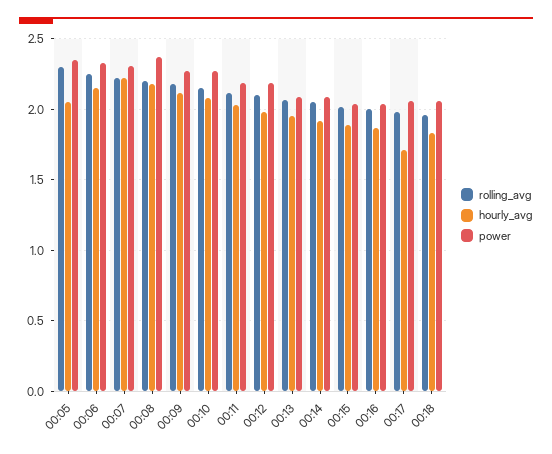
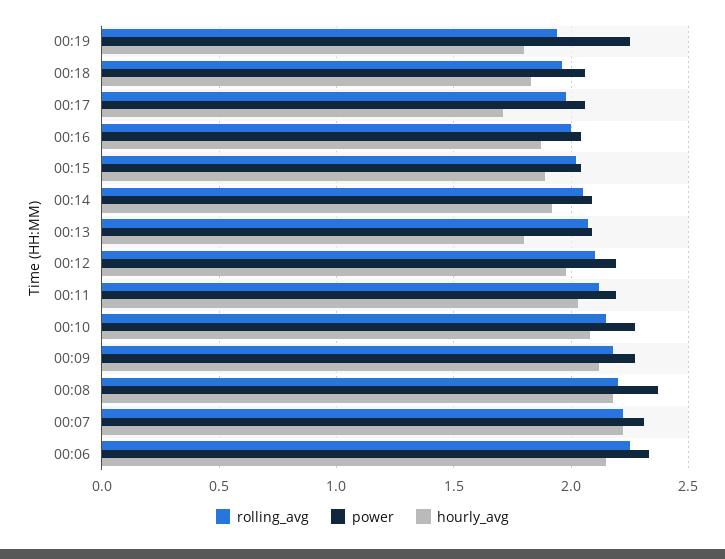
rolling_avg, 00:05: 2.3 -> none
hourly_avg, 00:05: 2.05 -> none
power, 00:05: 2.35 -> none
hourly_avg, 00:13: 1.95 -> 1.8
rolling_avg, 00:19: none -> 1.95
power, 00:19: none -> 2.25
hourly_avg, 00:19: none -> 1.8

